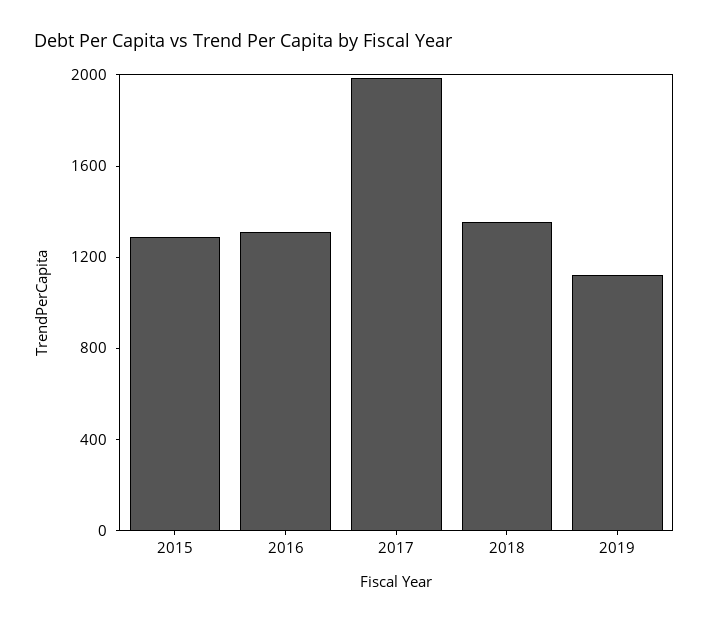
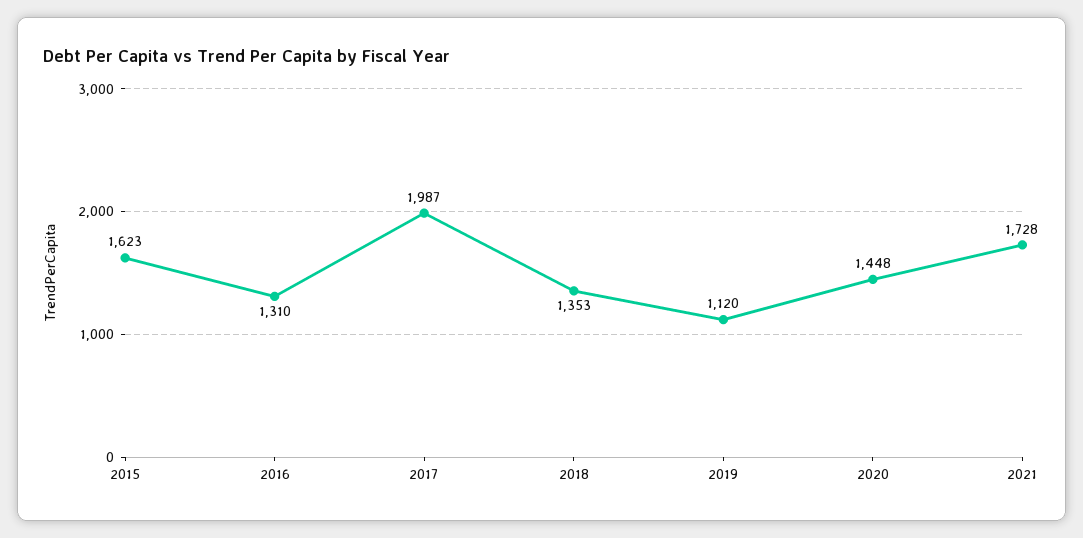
2015: 1300 -> 1623
2020: none -> 1448
2021: none -> 1728

